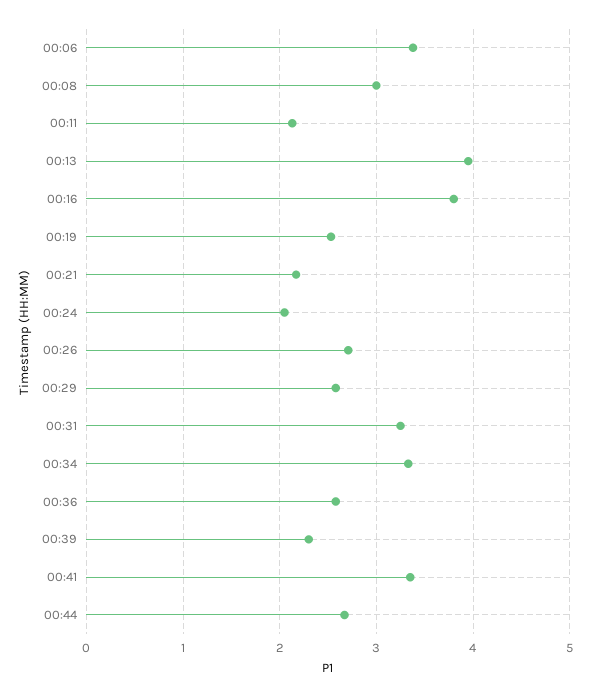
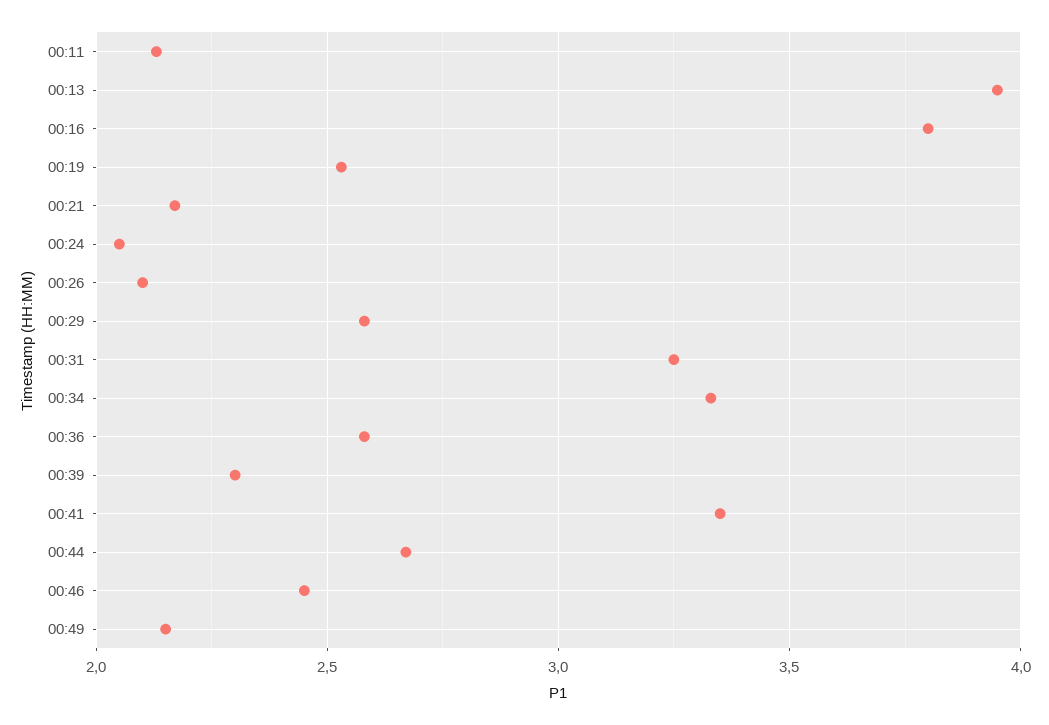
00:06: 3.4 -> none
00:08: 3 -> none
00:26: 2.7 -> 2.1
00:46: none -> 2.45
00:49: none -> 2.15

